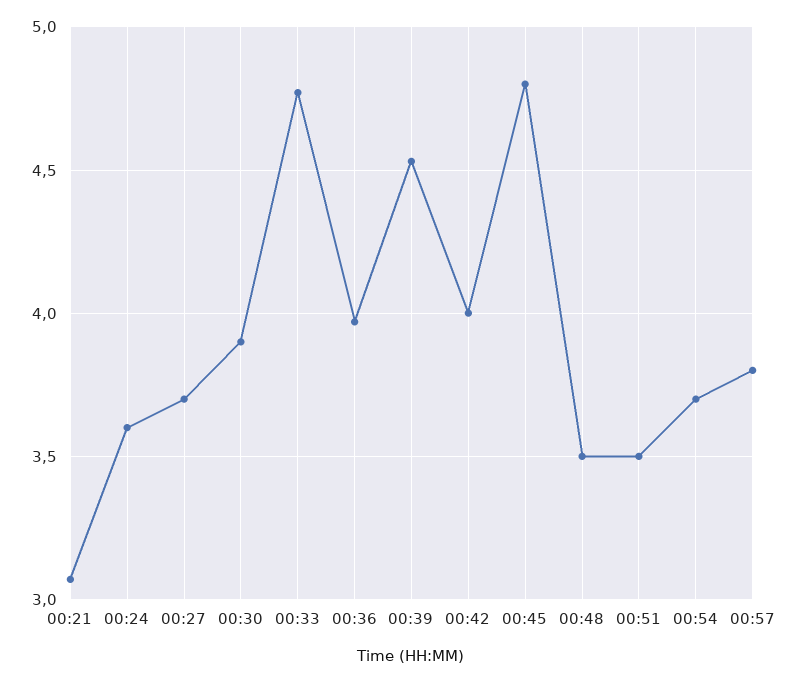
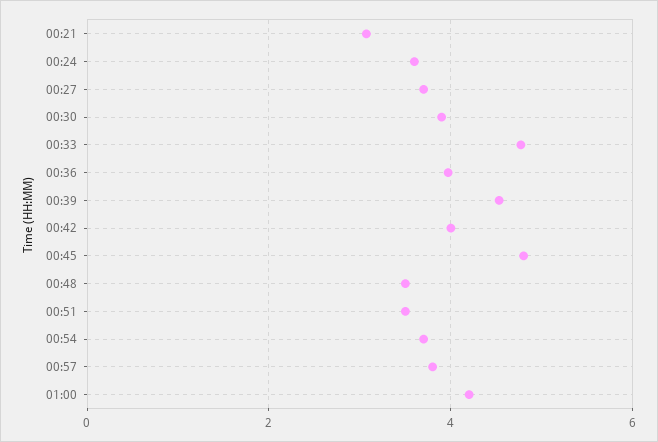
01:00: none -> 4.2

